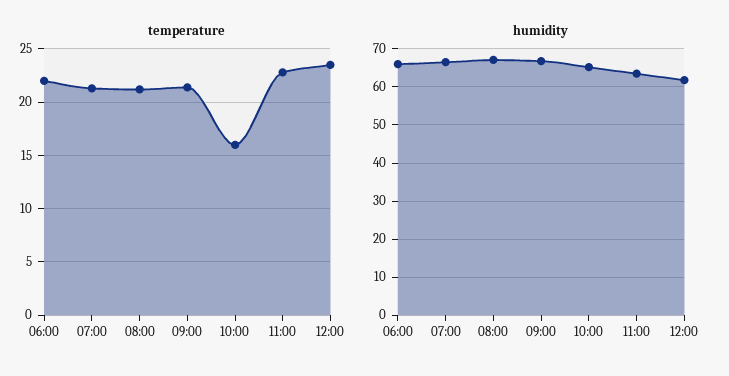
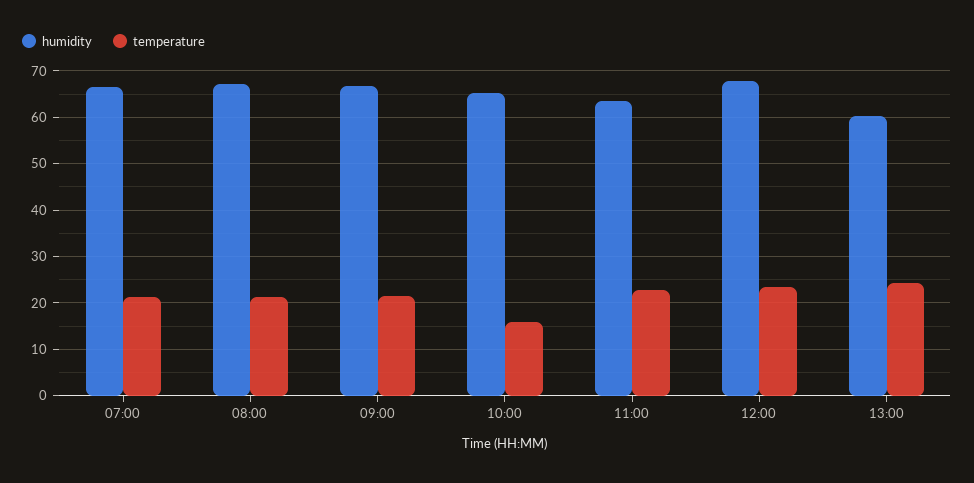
temperature, 06:00: 22 -> none
humidity, 06:00: 66 -> none
humidity, 12:00: 62 -> 68
humidity, 13:00: none -> 60
temperature, 13:00: none -> 24

